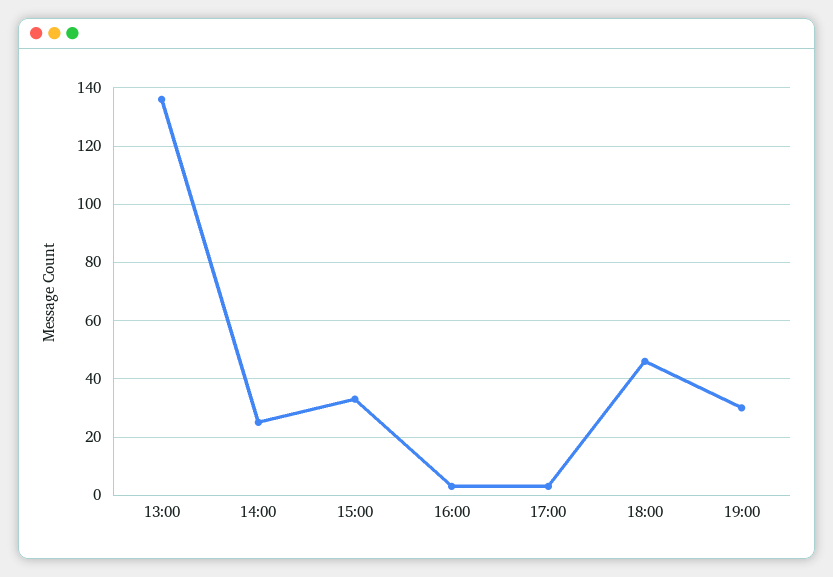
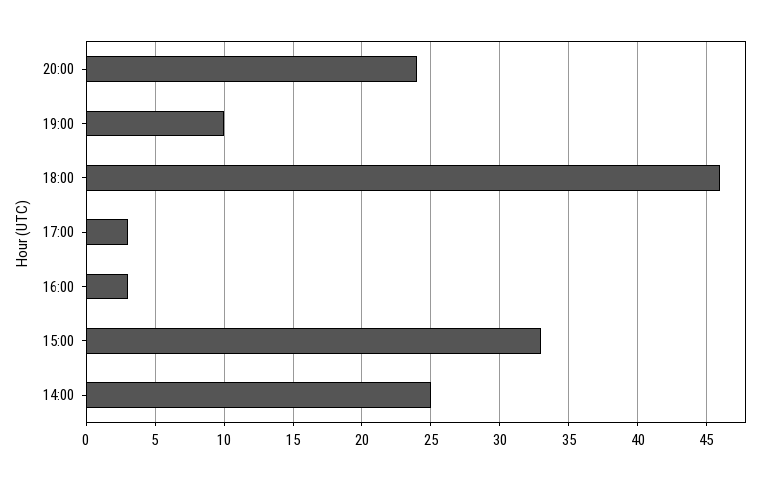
13:00: 135 -> none
19:00: 30 -> 10
20:00: none -> 24

